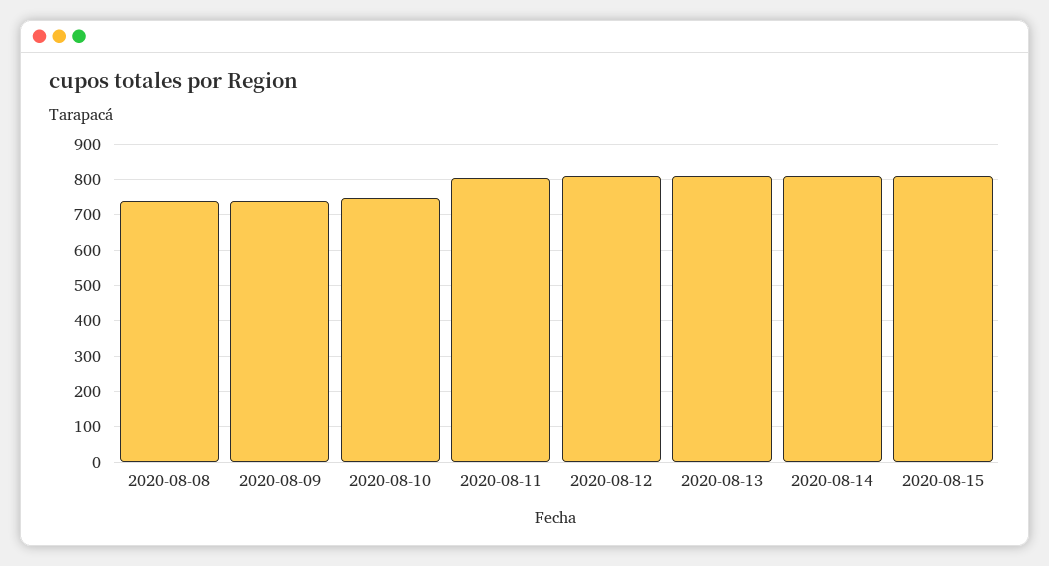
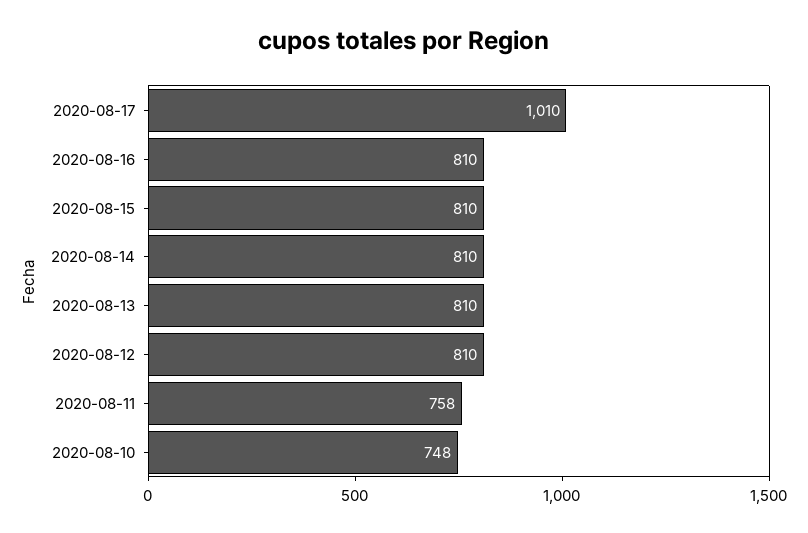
2020-08-08: 740 -> none
2020-08-09: 740 -> none
2020-08-11: 800 -> 758
2020-08-17: none -> 1010
2020-08-16: none -> 810

